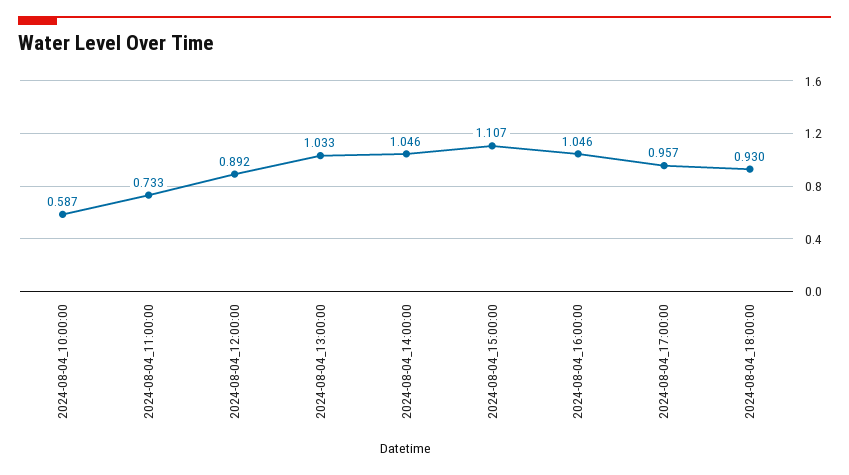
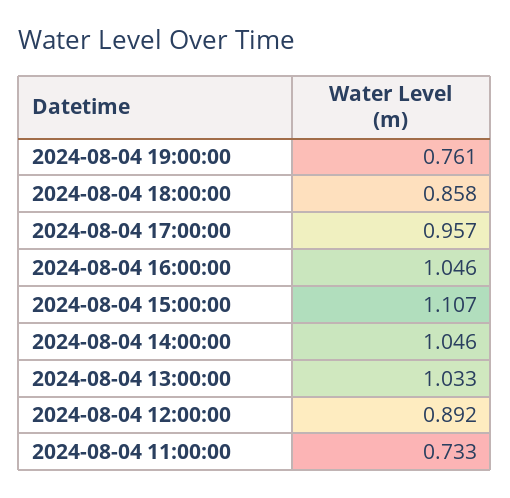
2024-08-04_10:00:00: 0.587 -> none
2024-08-04_18:00:00: 0.93 -> 0.858
2024-08-04 19:00:00: none -> 0.761

